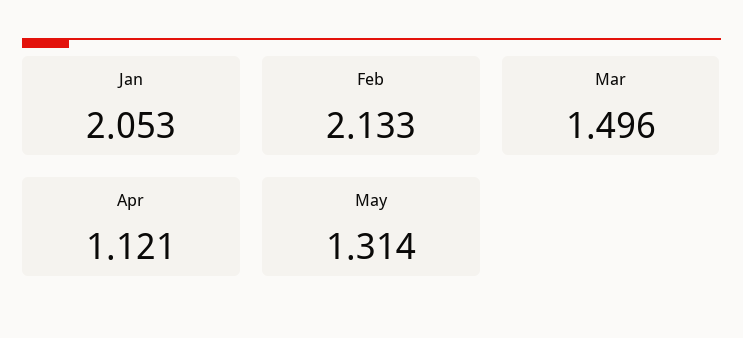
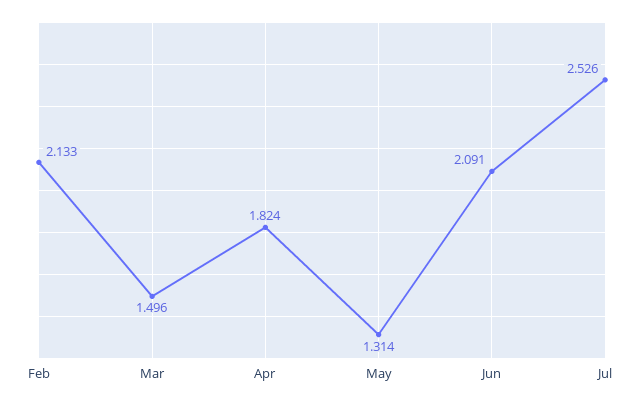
Jan: 2.053 -> none
Apr: 1.121 -> 1.824
Jun: none -> 2.091
Jul: none -> 2.526

